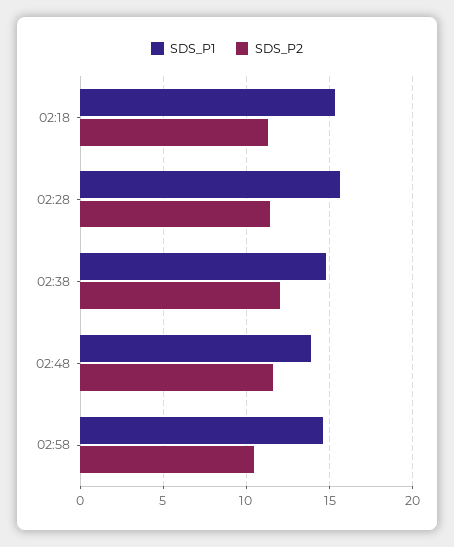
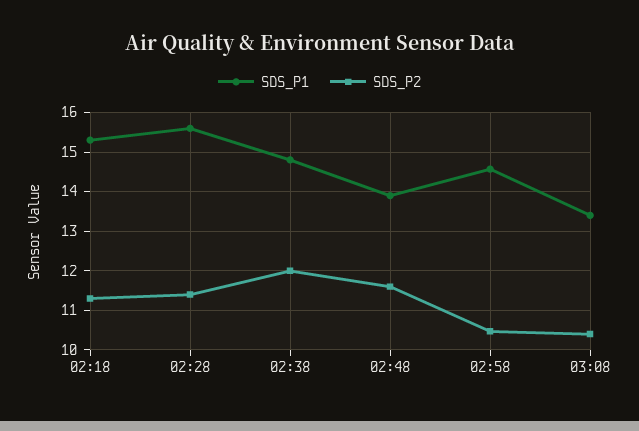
SDS_P1, 03:08: none -> 13.4
SDS_P2, 03:08: none -> 10.4

